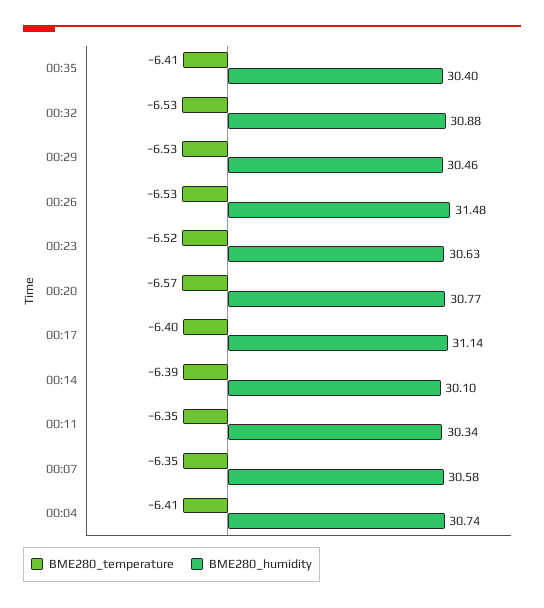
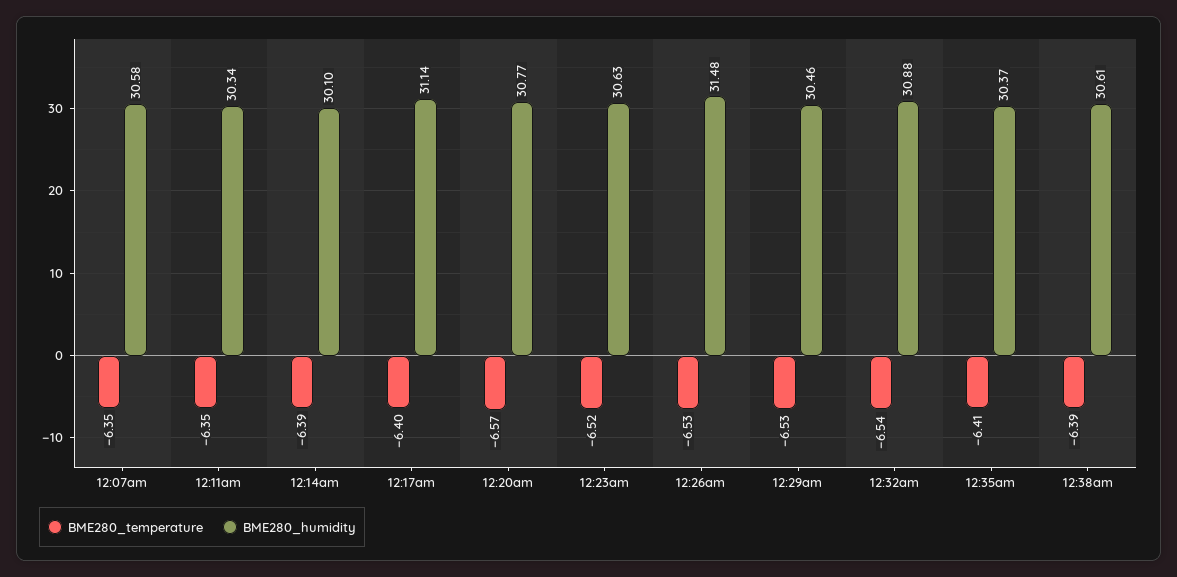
BME280_humidity, 00:35: 30.4 -> 30.37
BME280_temperature, 00:32: -6.53 -> -6.54
BME280_temperature, 00:04: -6.41 -> none
BME280_humidity, 00:04: 30.74 -> none
BME280_temperature, 12:38am: none -> -6.39
BME280_humidity, 12:38am: none -> 30.61

